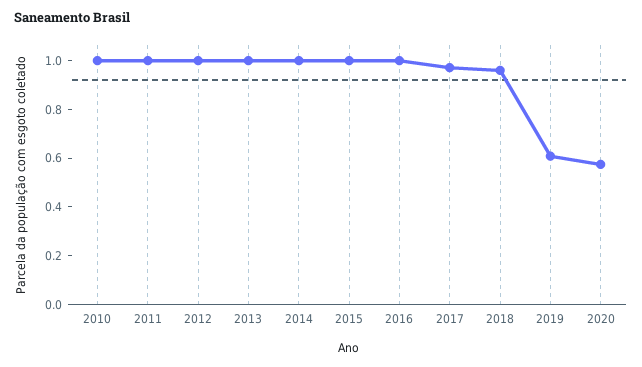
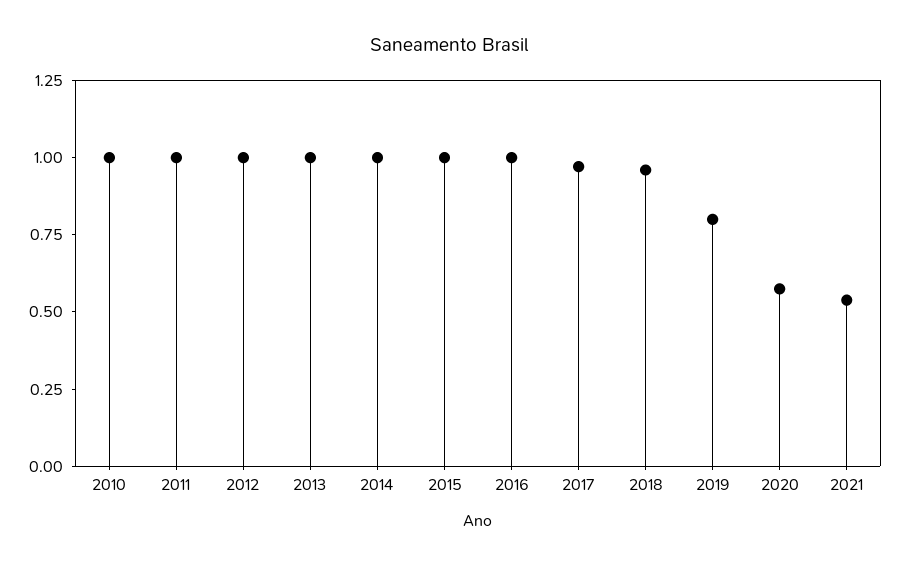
2019: 0.6 -> 0.8
2021: none -> 0.55

